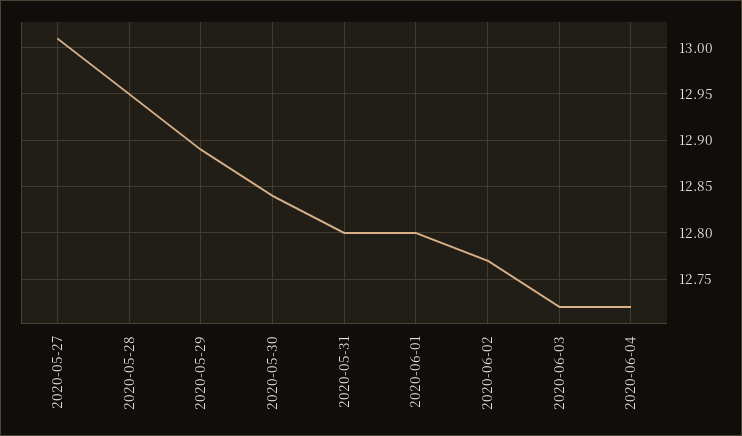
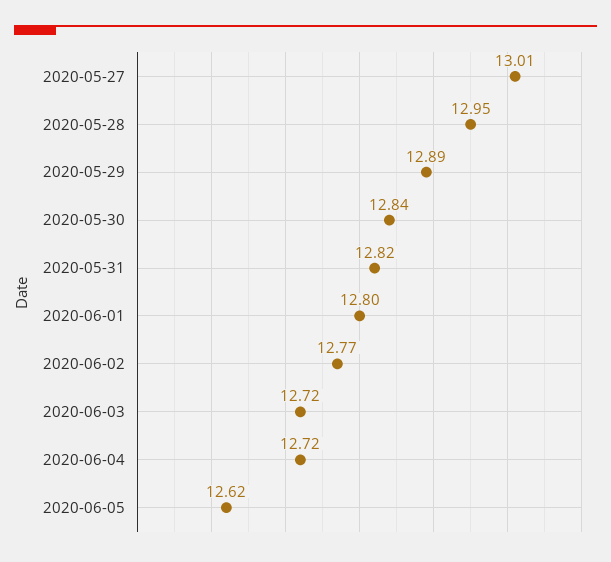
2020-05-31: 12.8 -> 12.82
2020-06-05: none -> 12.62

